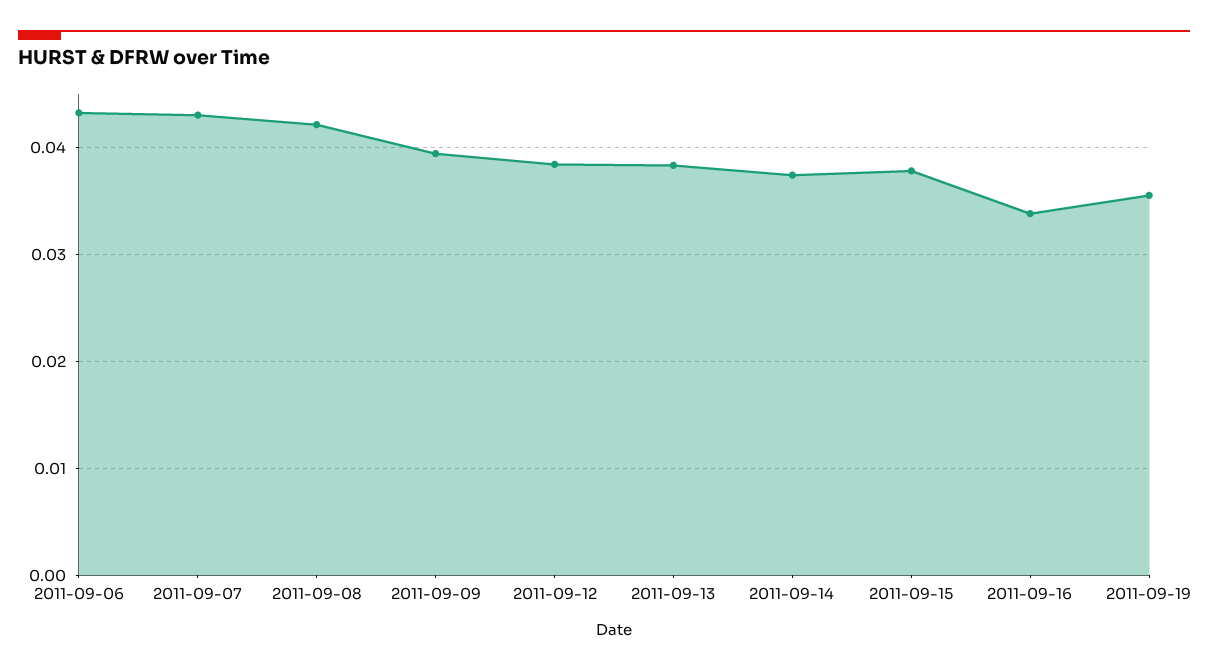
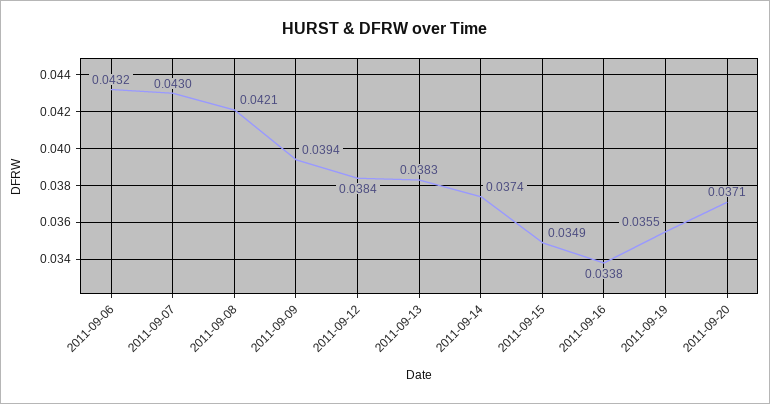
2011-09-15: 0.038 -> 0.0349
2011-09-20: none -> 0.0371

